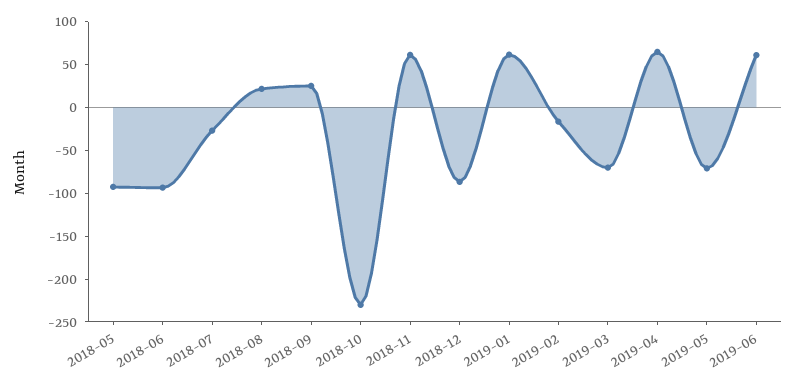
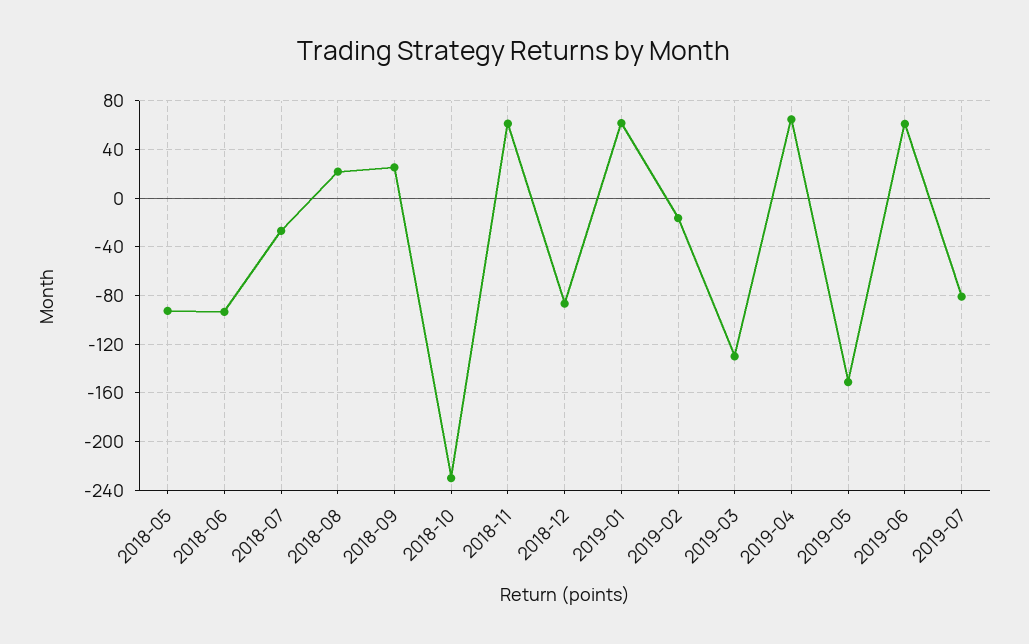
2019-03: -70 -> -130
2019-05: -70 -> -150
2019-07: none -> -80

